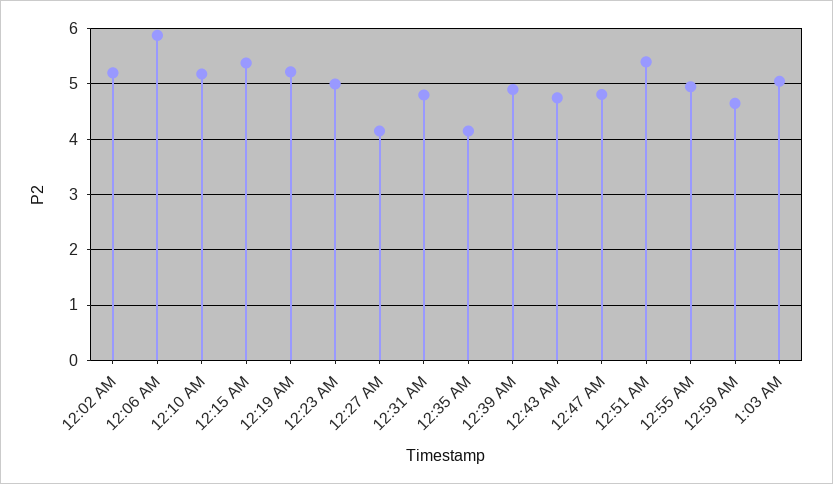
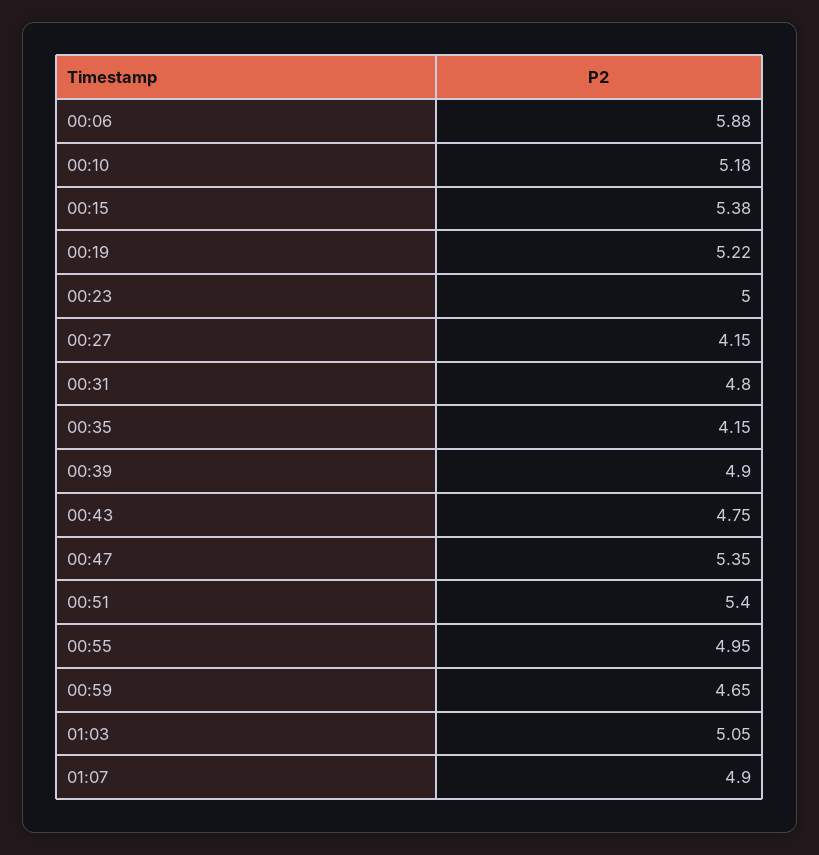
12:02 AM: 5.2 -> none
12:47 AM: 4.8 -> 5.35
01:07: none -> 4.9

